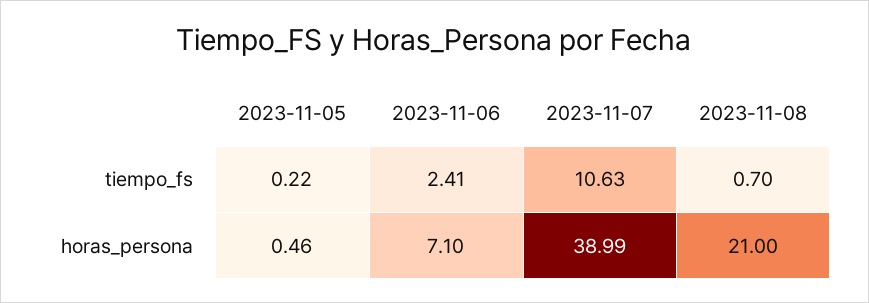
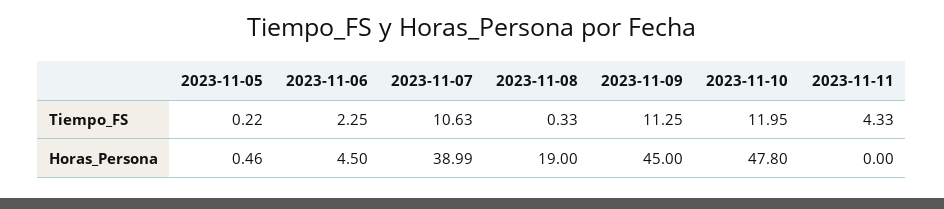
2023-11-06, tiempo_fs: 2.41 -> 2.25
2023-11-08, tiempo_fs: 0.7 -> 0.33
2023-11-06, horas_persona: 7.1 -> 4.5
2023-11-08, horas_persona: 21 -> 19
2023-11-09, tiempo_fs: none -> 11.25
2023-11-10, tiempo_fs: none -> 11.95
2023-11-11, tiempo_fs: none -> 4.33
2023-11-09, horas_persona: none -> 45
2023-11-10, horas_persona: none -> 47.8
2023-11-11, horas_persona: none -> 0

